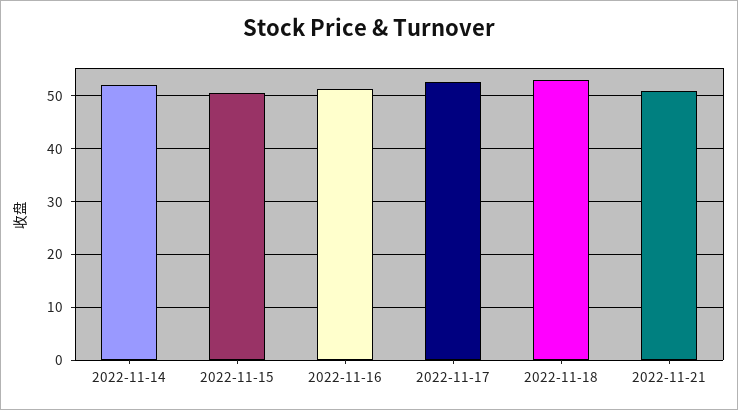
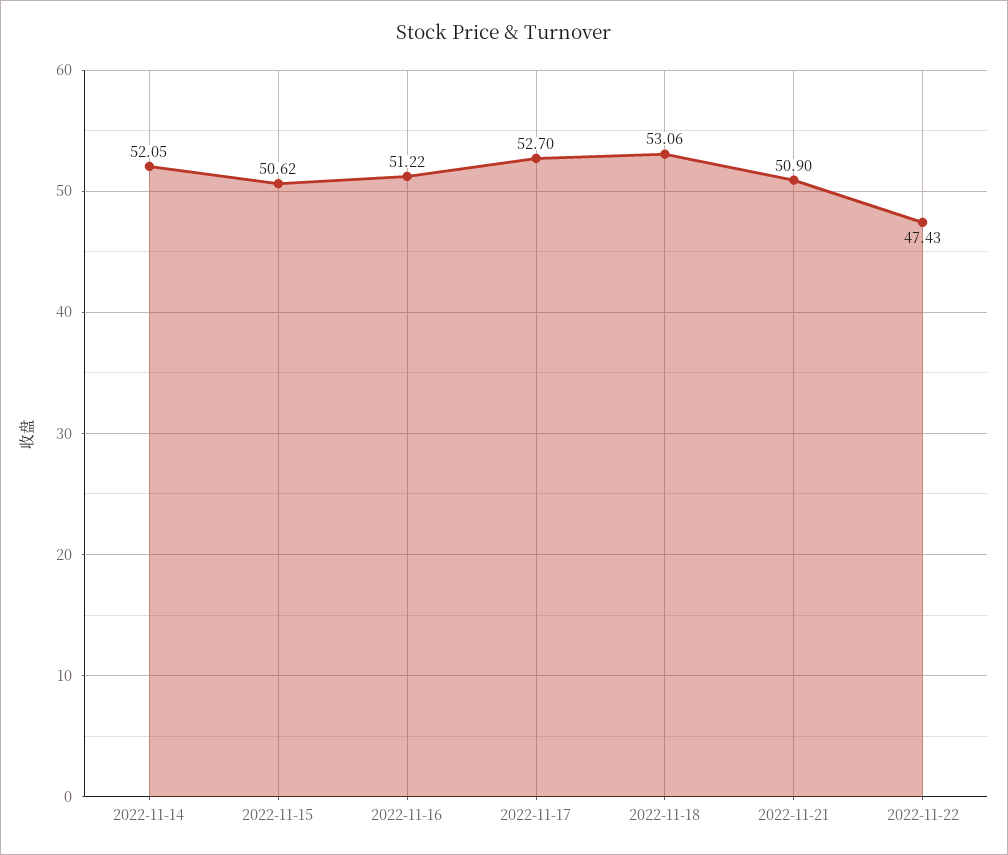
2022-11-22: none -> 47.43

